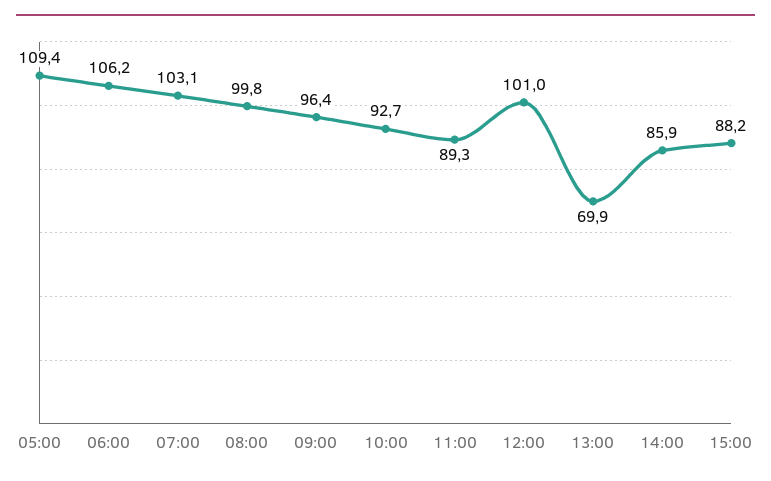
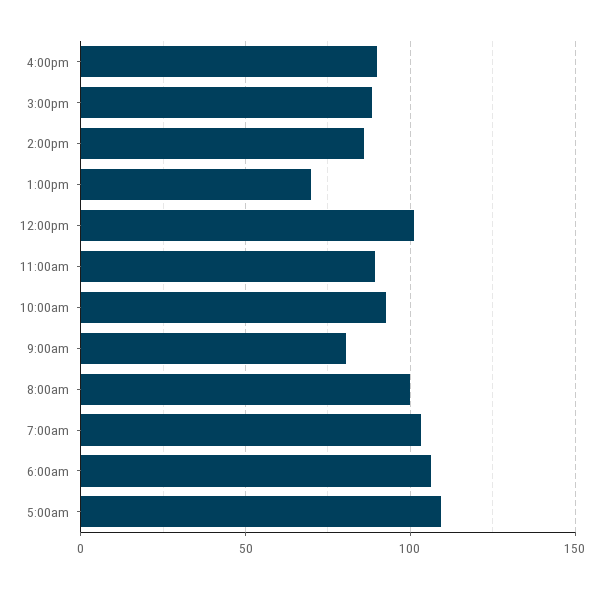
09:00: 96.4 -> 80
4:00pm: none -> 90

